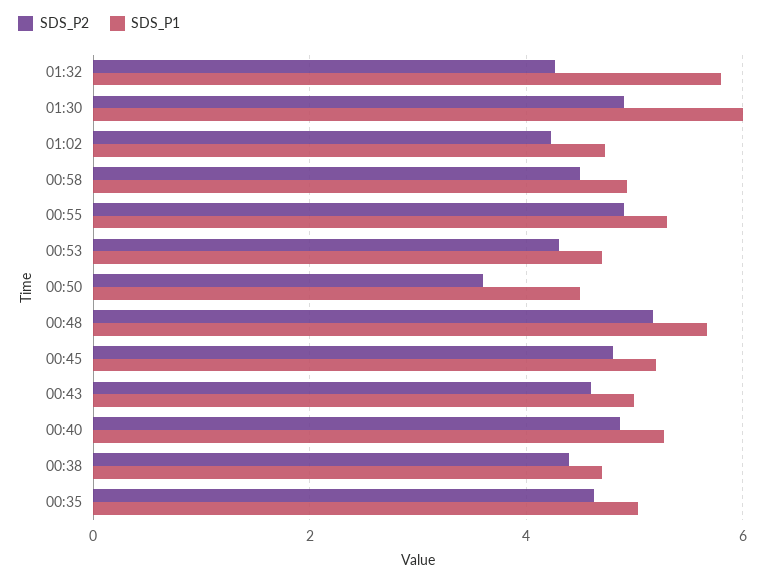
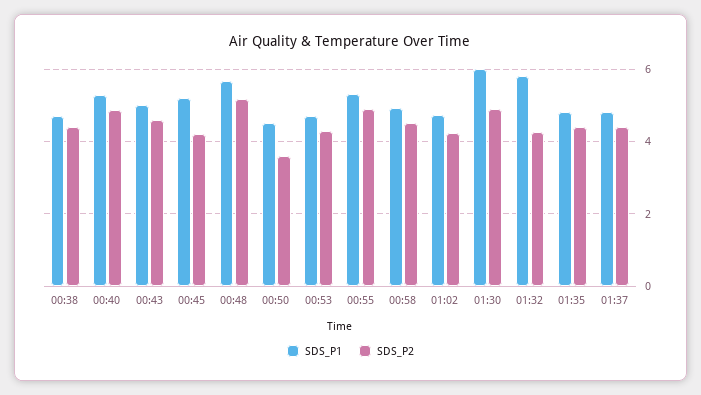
SDS_P2, 00:45: 4.8 -> 4.2
SDS_P2, 00:35: 4.6 -> none
SDS_P1, 00:35: 5 -> none
SDS_P1, 01:35: none -> 4.8
SDS_P2, 01:35: none -> 4.4
SDS_P1, 01:37: none -> 4.8
SDS_P2, 01:37: none -> 4.4

